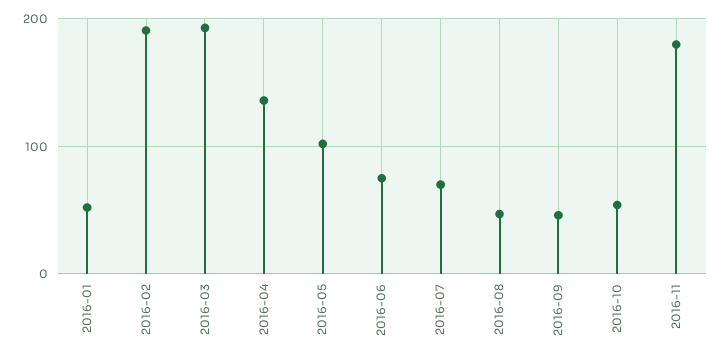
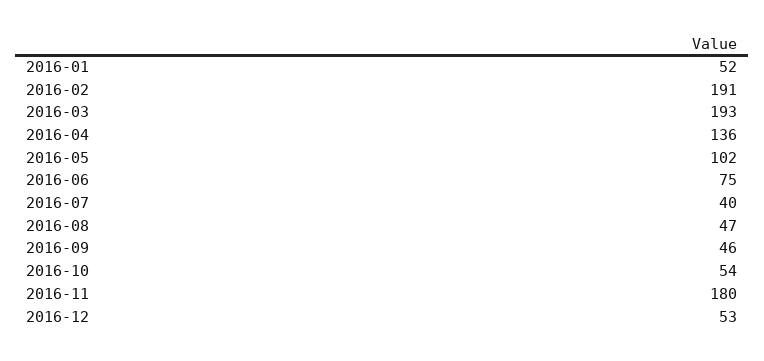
2016-07: 70 -> 40
2016-12: none -> 53

